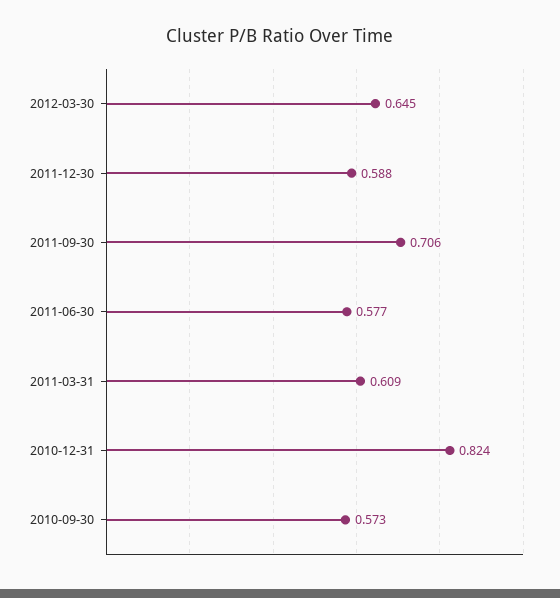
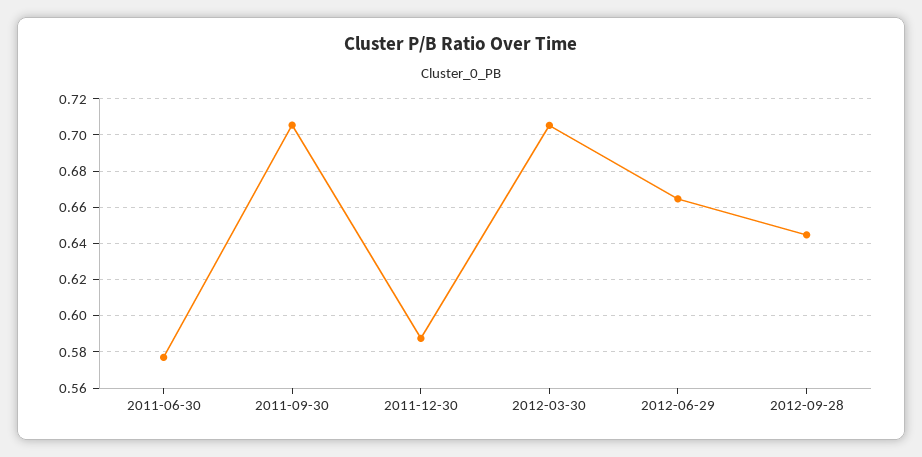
2012-03-30: 0.645 -> 0.705
2011-03-31: 0.609 -> none
2010-12-31: 0.824 -> none
2010-09-30: 0.573 -> none
2012-06-29: none -> 0.665
2012-09-28: none -> 0.645

